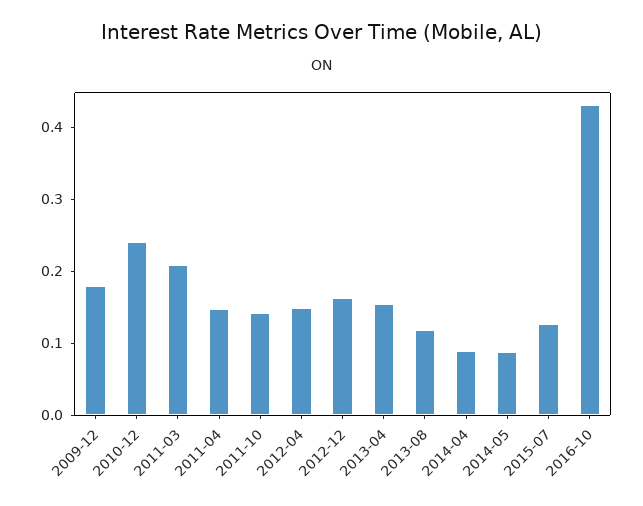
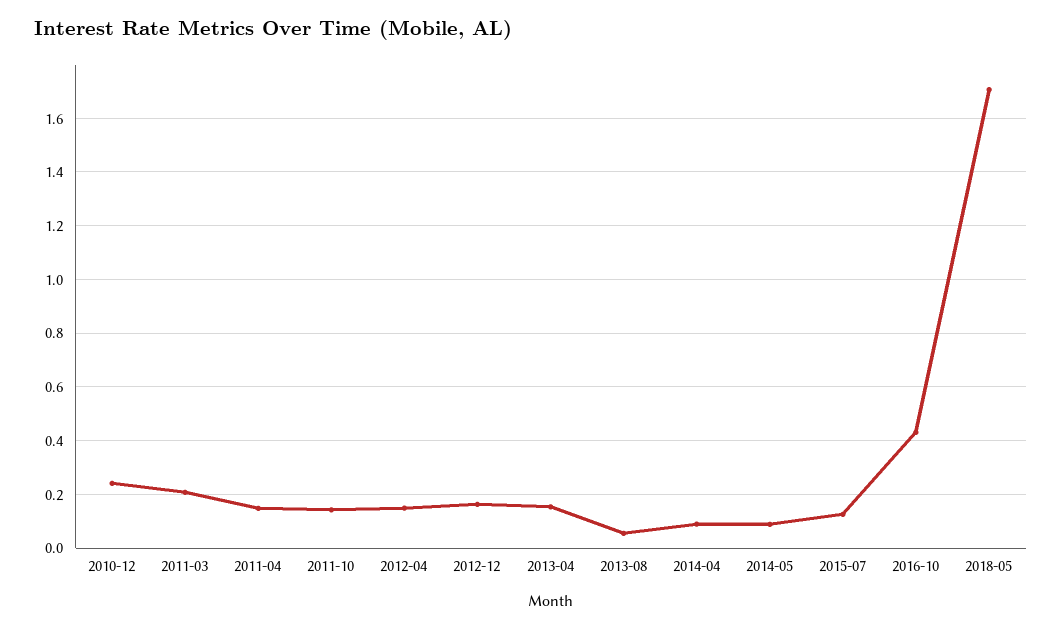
2009-12: 0.18 -> none
2013-08: 0.12 -> 0.05
2018-05: none -> 1.7

